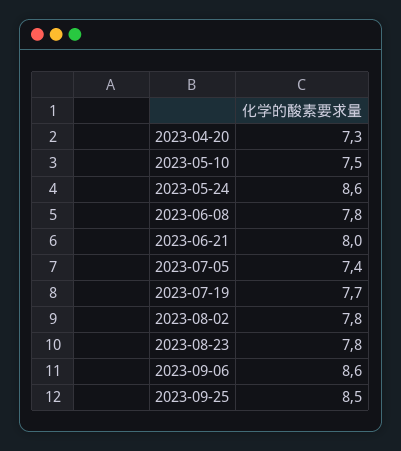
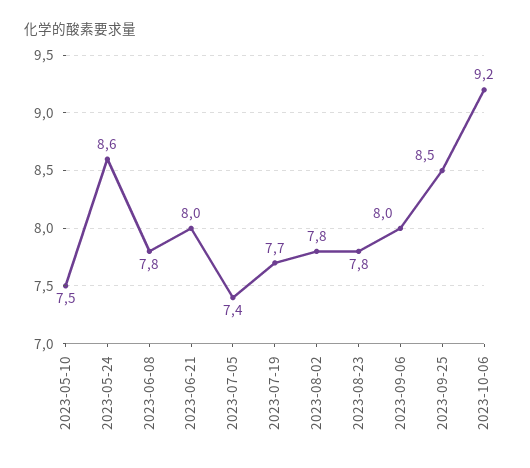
2023-04-20: 7.3 -> none
2023-09-06: 8.6 -> 8
2023-10-06: none -> 9.2

